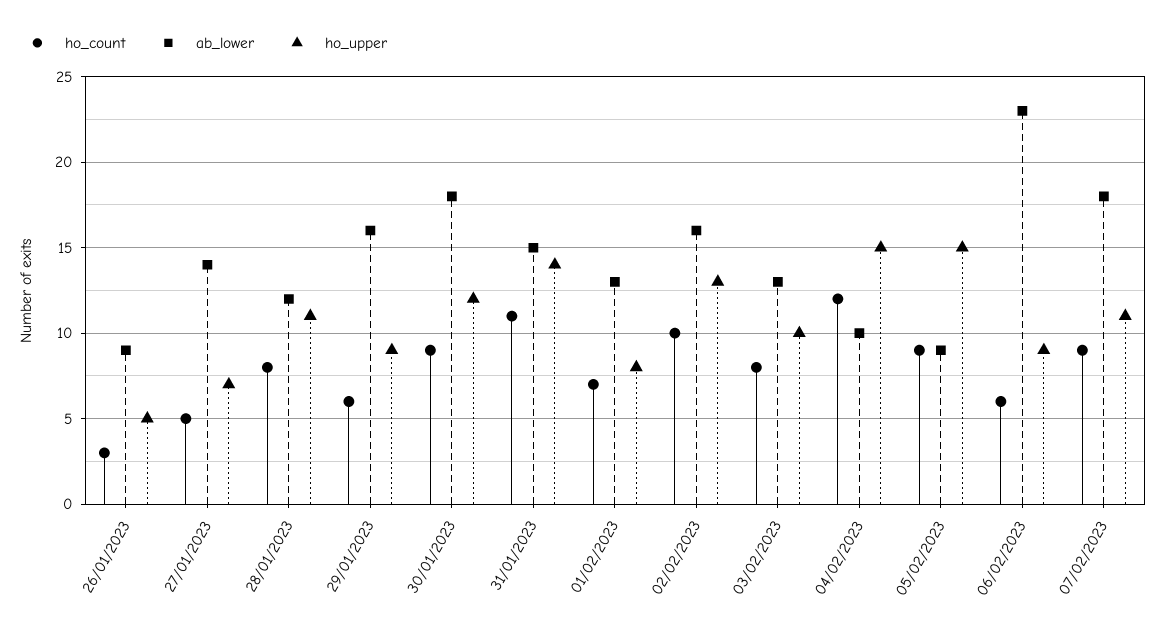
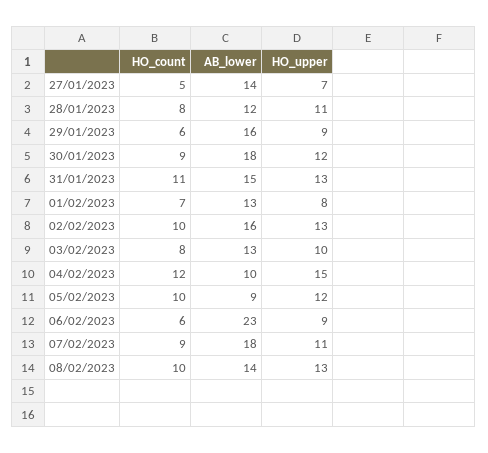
ho_count, 26/01/2023: 3 -> none
ab_lower, 26/01/2023: 9 -> none
ho_upper, 26/01/2023: 5 -> none
ho_upper, 31/01/2023: 14 -> 13
ho_count, 05/02/2023: 9 -> 10
ho_upper, 05/02/2023: 15 -> 12
ho_count, 08/02/2023: none -> 10
ab_lower, 08/02/2023: none -> 14
ho_upper, 08/02/2023: none -> 13

